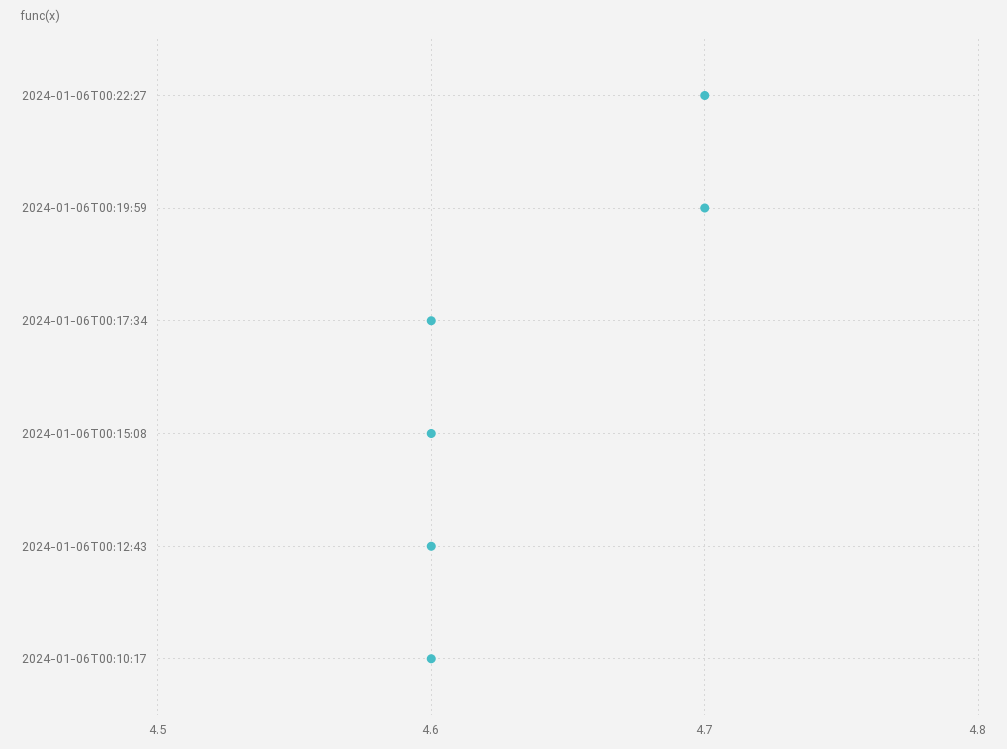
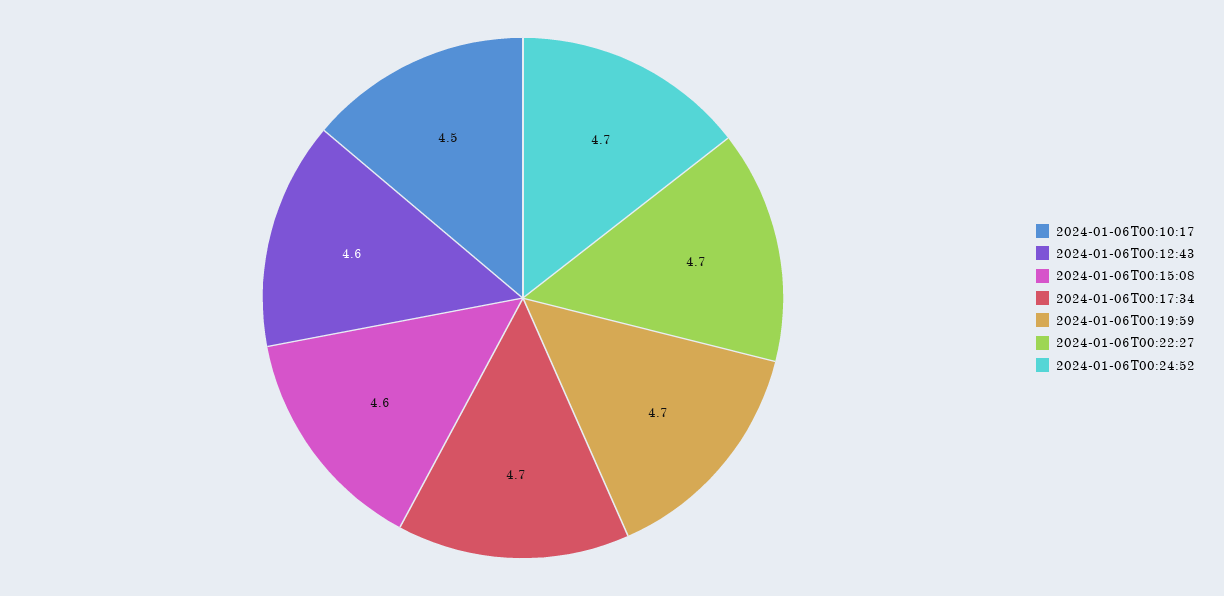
2024-01-06T00:17:34: 4.6 -> 4.7
2024-01-06T00:10:17: 4.6 -> 4.5
2024-01-06T00:24:52: none -> 4.7

